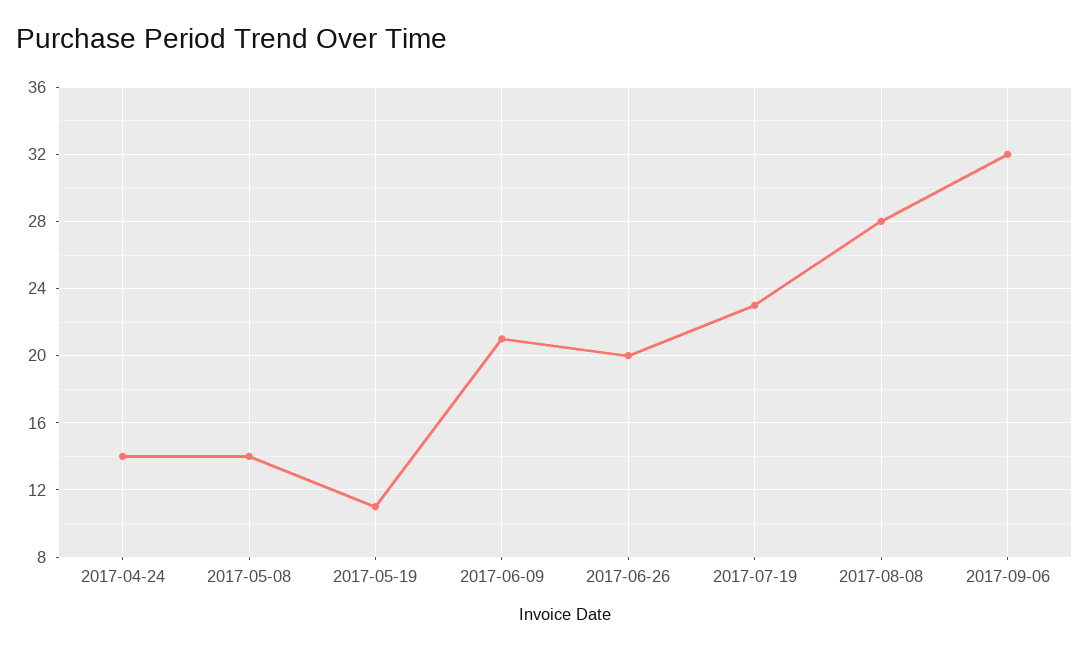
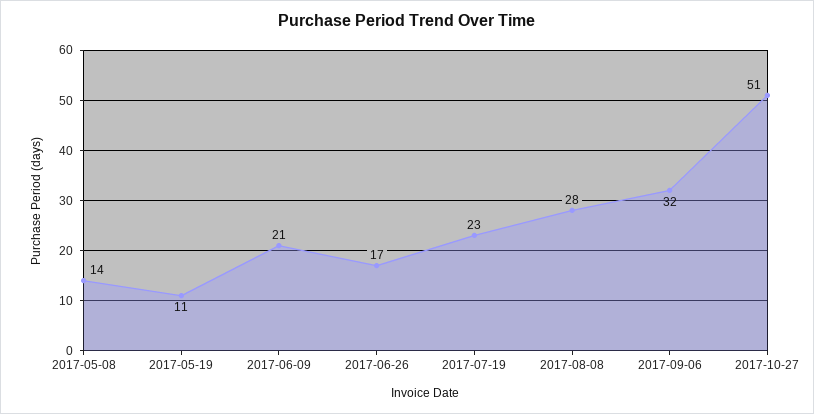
2017-04-24: 14 -> none
2017-06-26: 20 -> 17
2017-10-27: none -> 51

